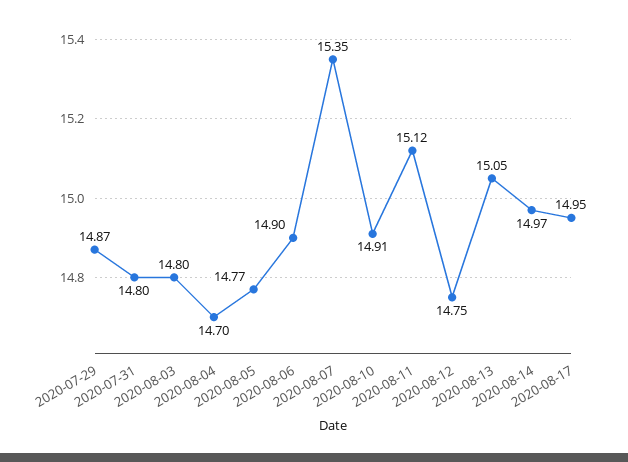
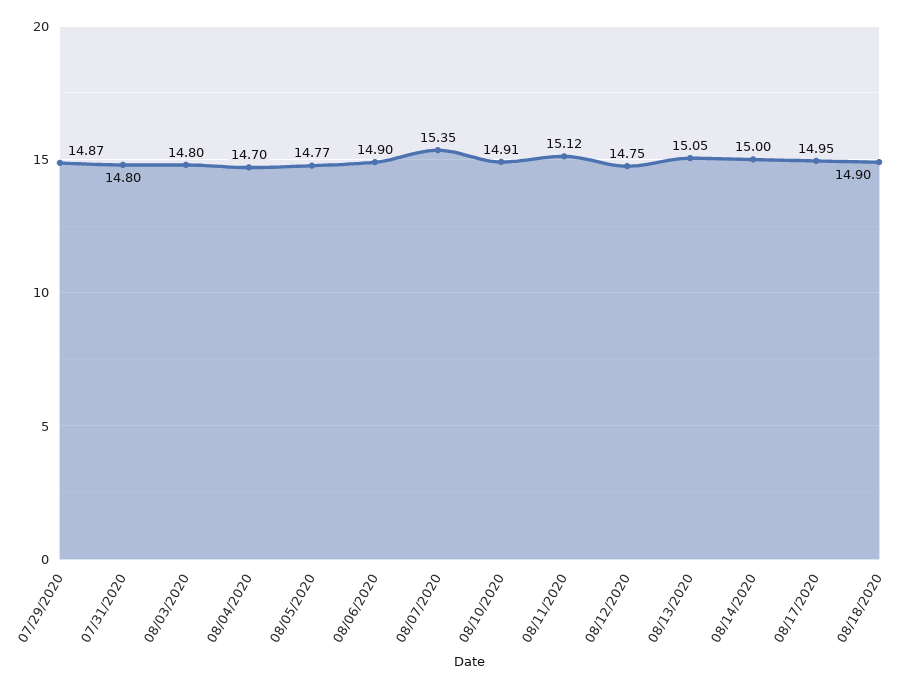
2020-08-14: 14.97 -> 15
08/18/2020: none -> 14.9

